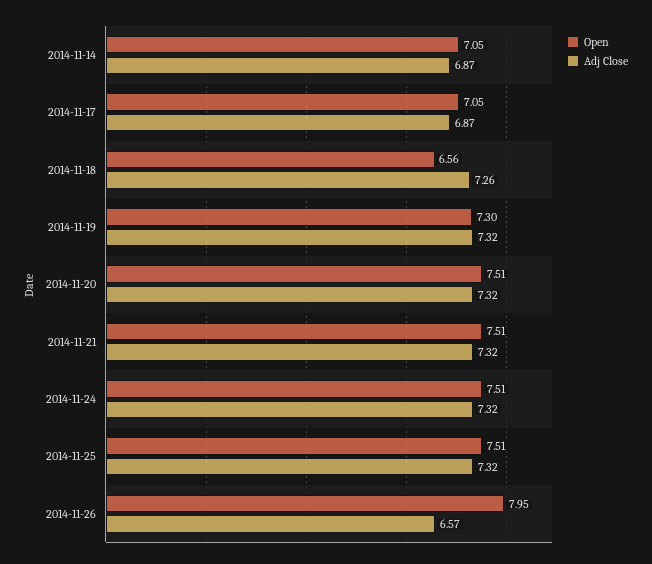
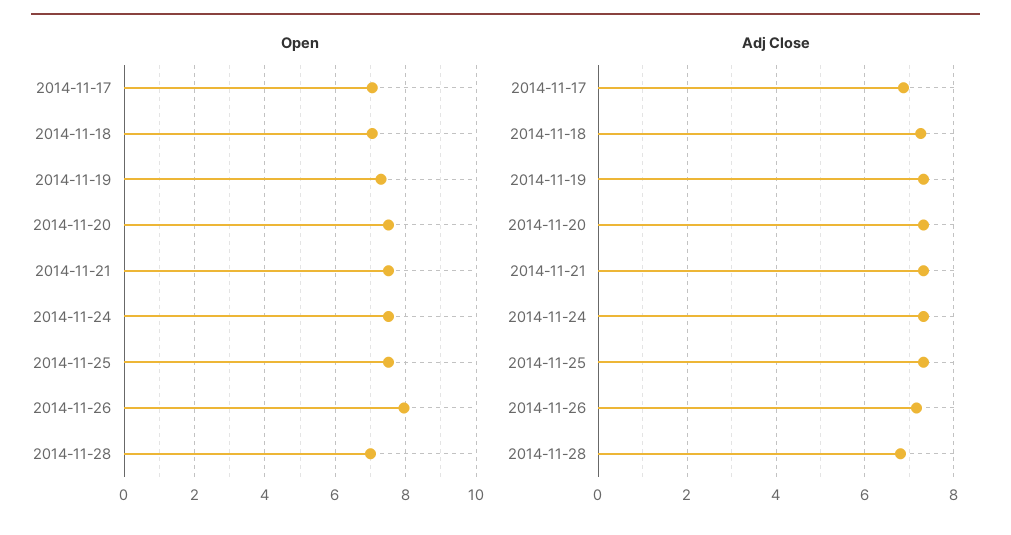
Open, 2014-11-14: 7.05 -> none
Adj Close, 2014-11-14: 6.87 -> none
Open, 2014-11-18: 6.56 -> 7
Adj Close, 2014-11-26: 6.57 -> 7.2
Open, 2014-11-28: none -> 7
Adj Close, 2014-11-28: none -> 6.8

